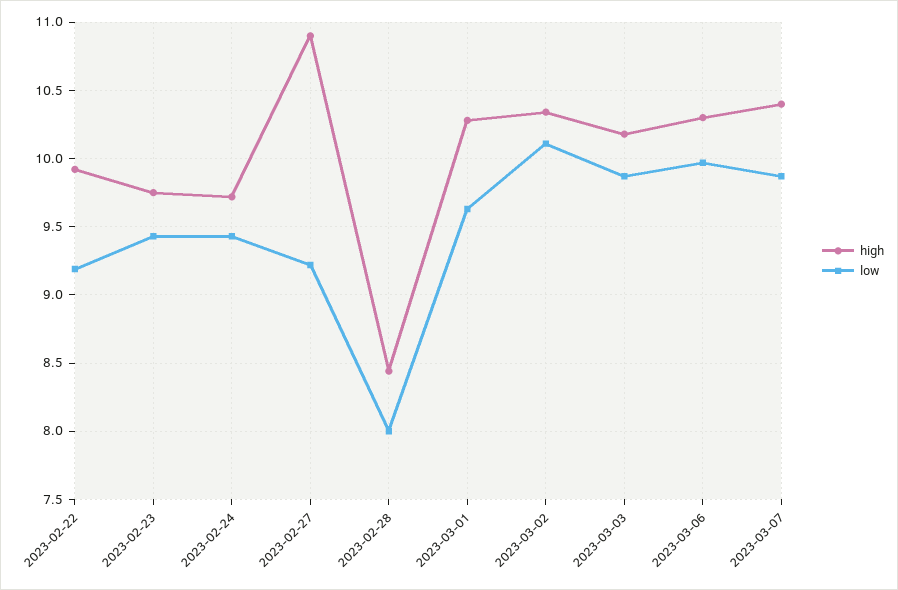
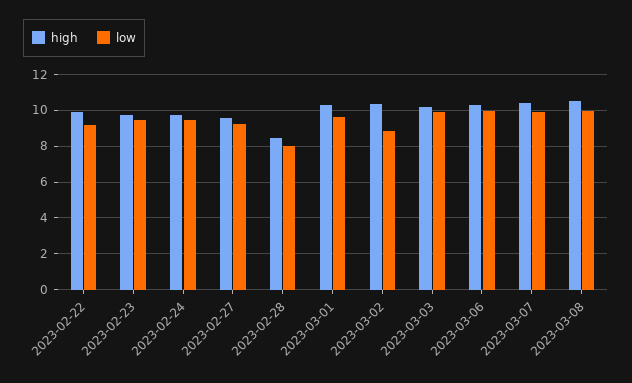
high, 2023-02-27: 10.9 -> 9.5
low, 2023-03-02: 10.1 -> 9
high, 2023-03-08: none -> 10.5
low, 2023-03-08: none -> 10

